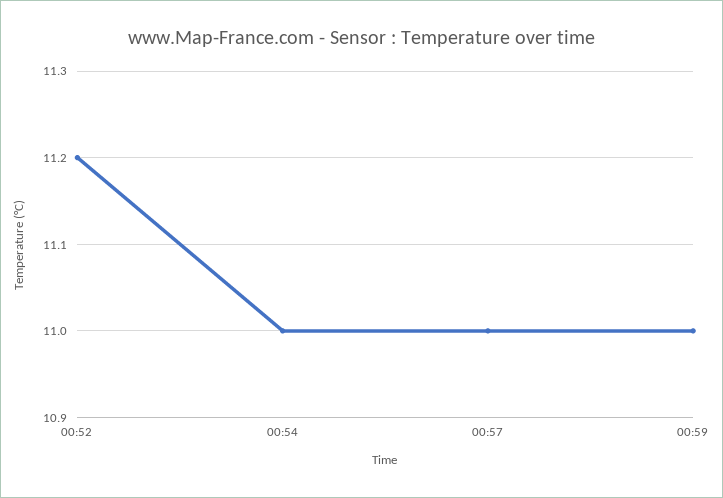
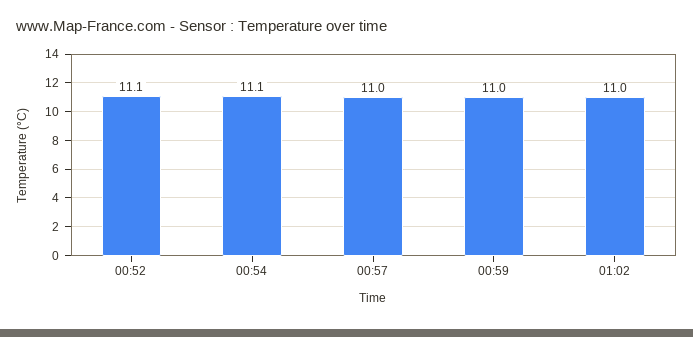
00:52: 11.2 -> 11.1
00:54: 11 -> 11.1
01:02: none -> 11

